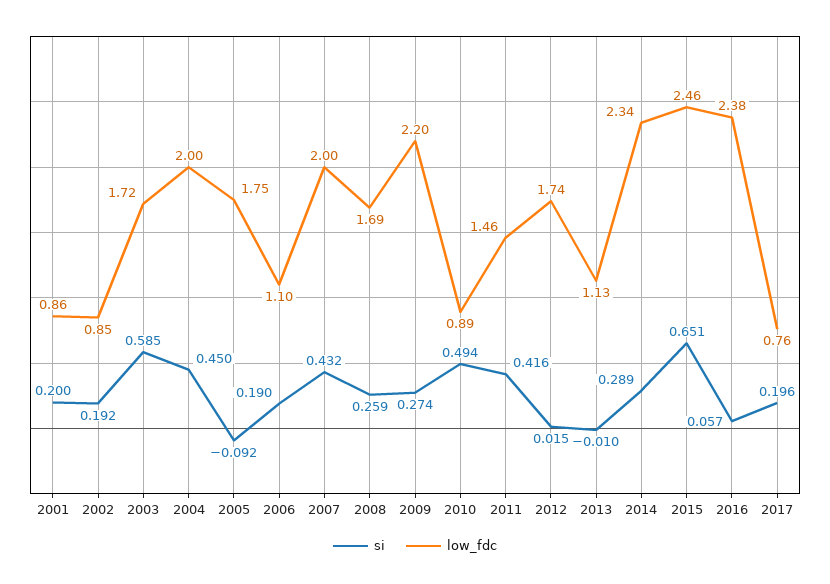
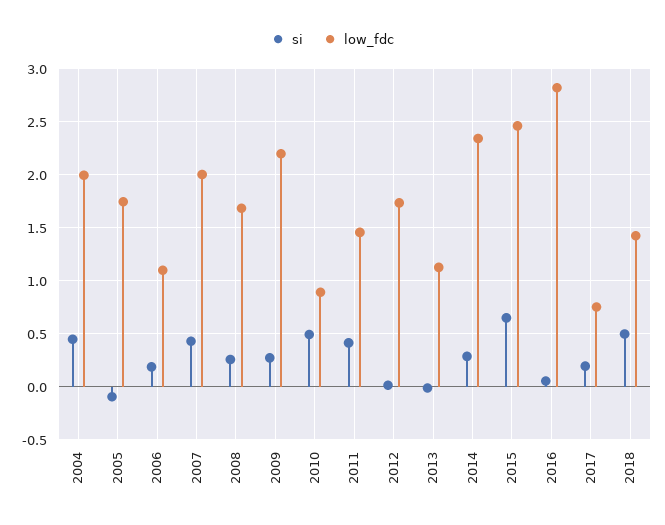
si, 2001: 0.2 -> none
low_fdc, 2001: 0.86 -> none
si, 2002: 0.192 -> none
low_fdc, 2002: 0.85 -> none
si, 2003: 0.585 -> none
low_fdc, 2003: 1.72 -> none
low_fdc, 2016: 2.38 -> 2.8
si, 2018: none -> 0.5
low_fdc, 2018: none -> 1.4

